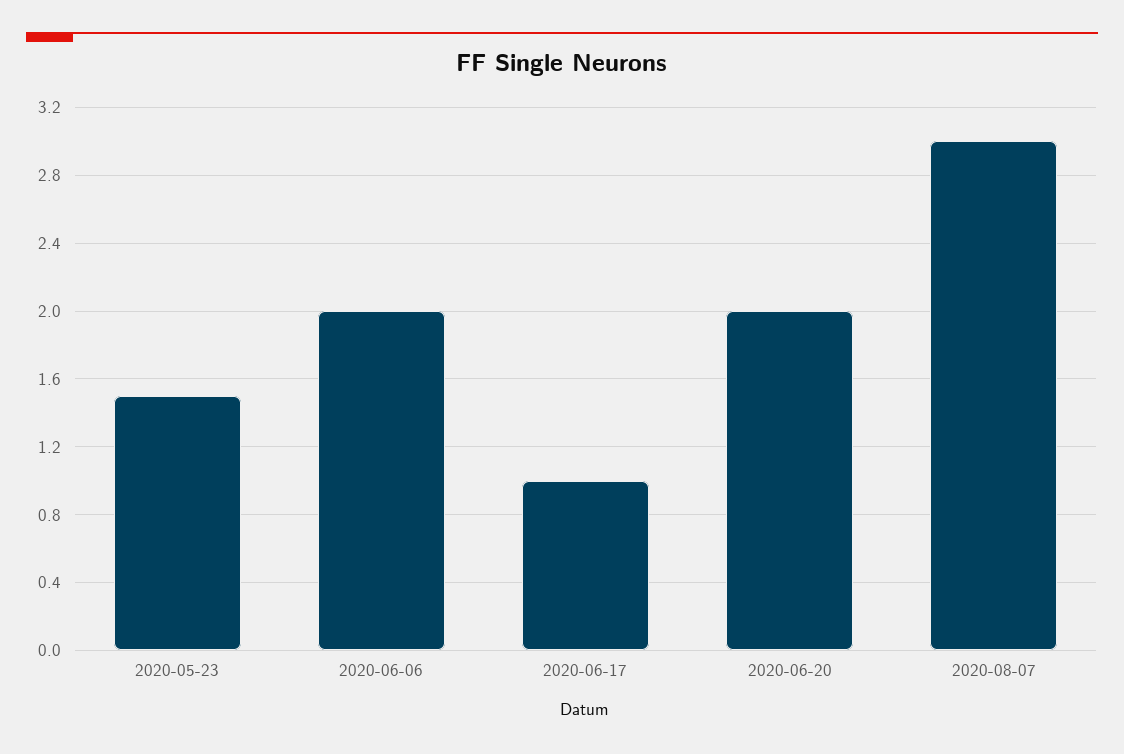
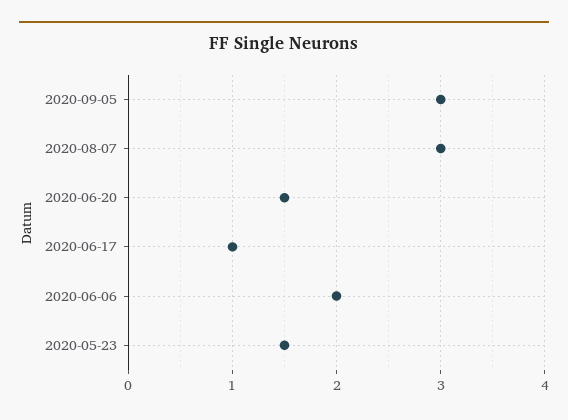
2020-06-20: 2 -> 1.5
2020-09-05: none -> 3

